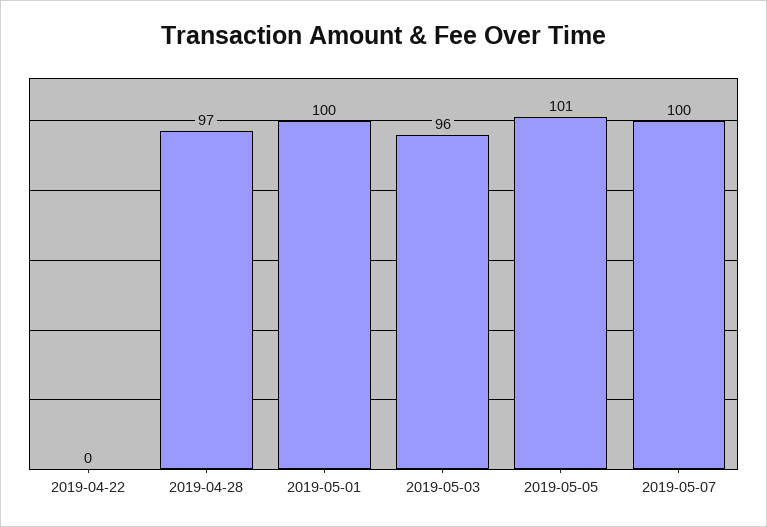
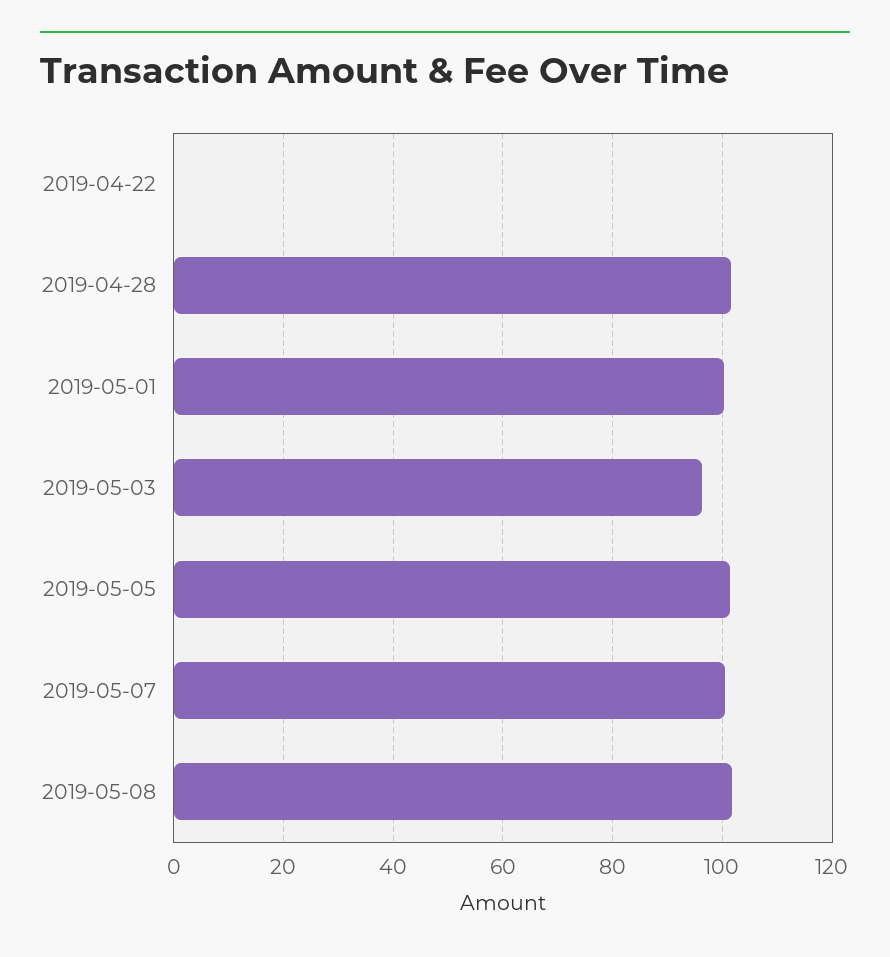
2019-04-28: 97 -> 102
2019-05-08: none -> 102

